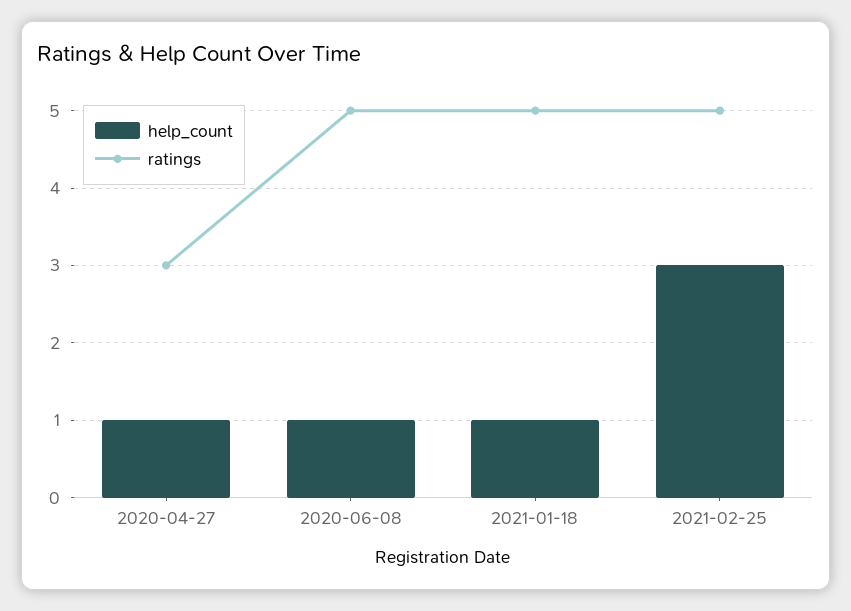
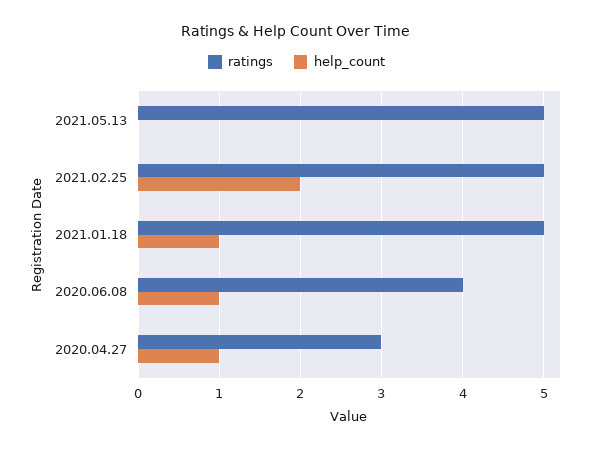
ratings, 2020-06-08: 5 -> 4
help_count, 2021-02-25: 3 -> 2
ratings, 2021.05.13: none -> 5
help_count, 2021.05.13: none -> 0

